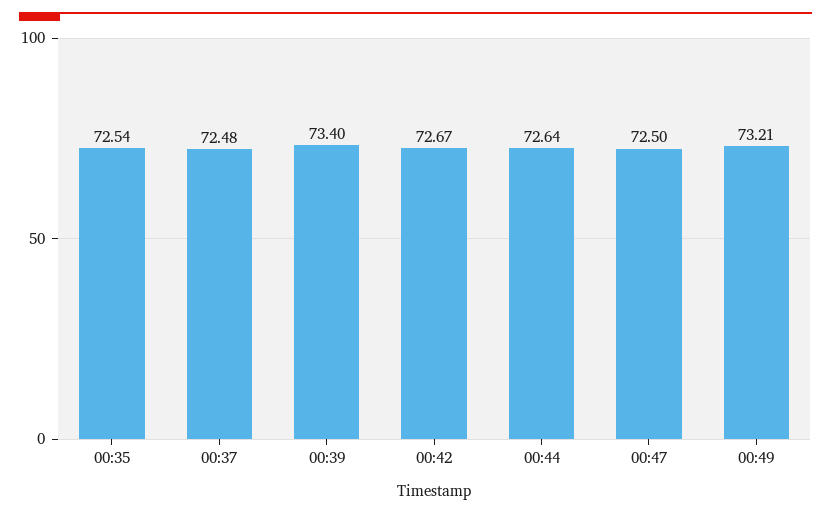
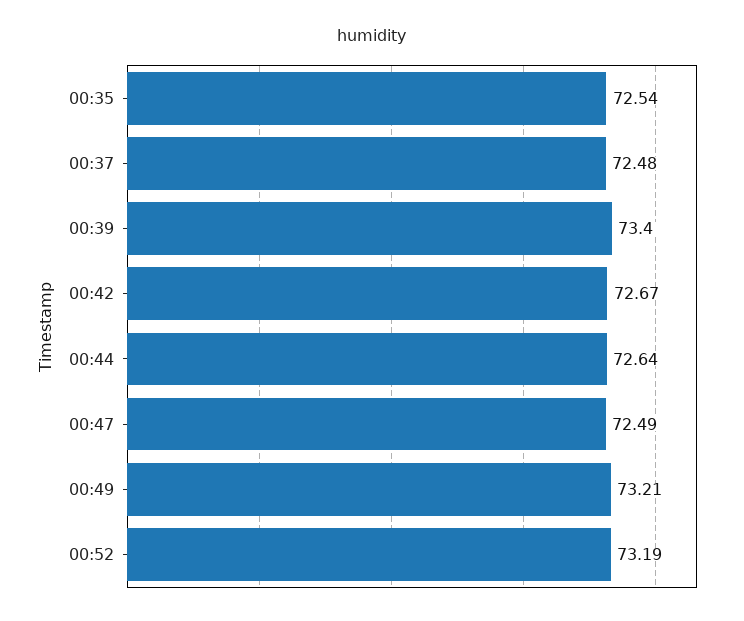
00:47: 72.5 -> 72.49
00:52: none -> 73.19

